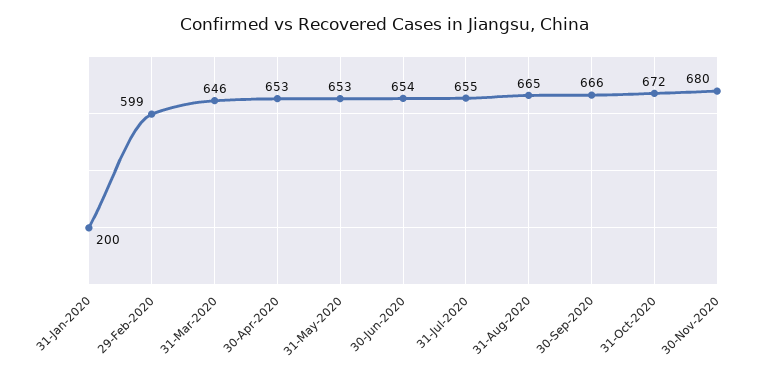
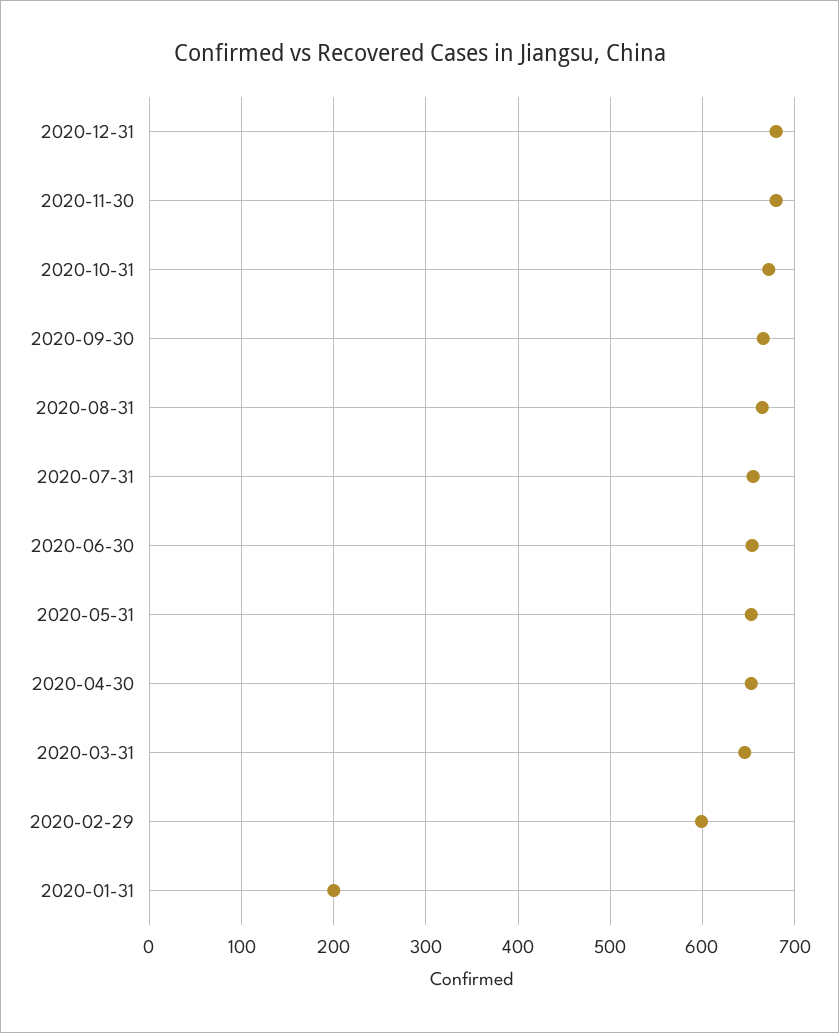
2020-12-31: none -> 680

